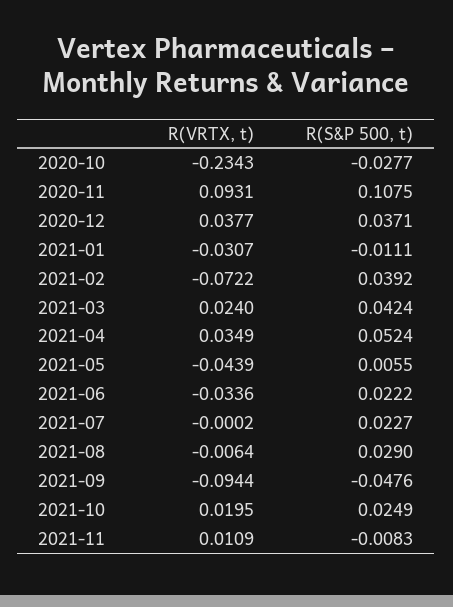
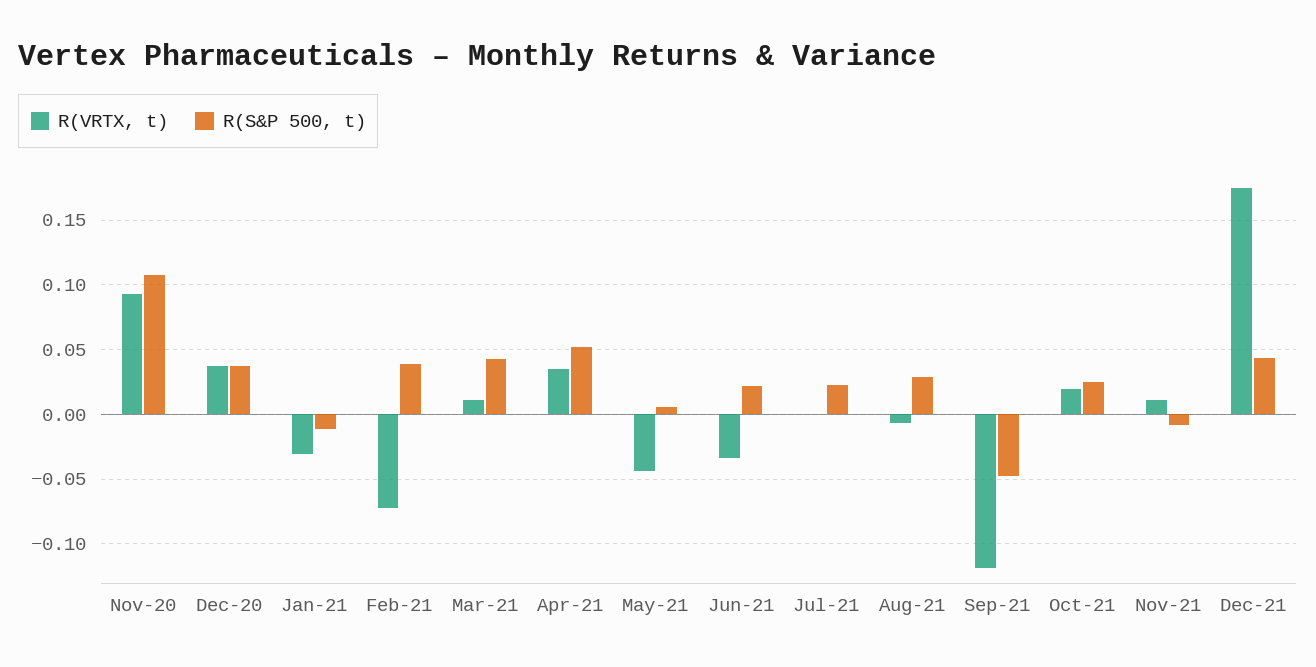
R(VRTX, t), 2020-10: -0.2343 -> none
R(S&P 500, t), 2020-10: -0.0277 -> none
R(VRTX, t), 2021-03: 0.024 -> 0.01
R(VRTX, t), 2021-09: -0.0944 -> -0.12
R(VRTX, t), Dec-21: none -> 0.175
R(S&P 500, t), Dec-21: none -> 0.045

